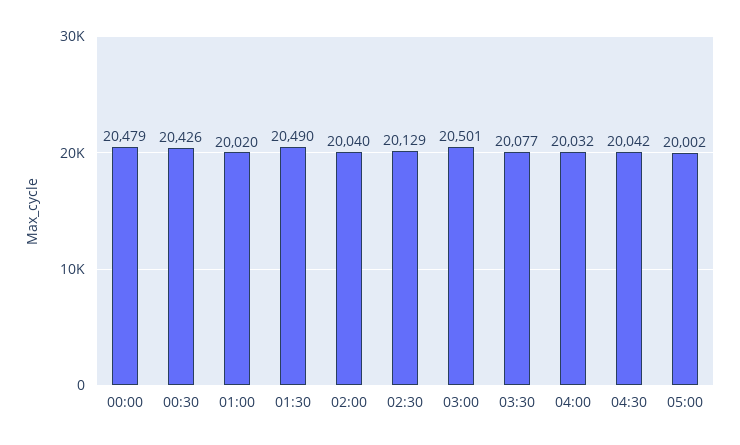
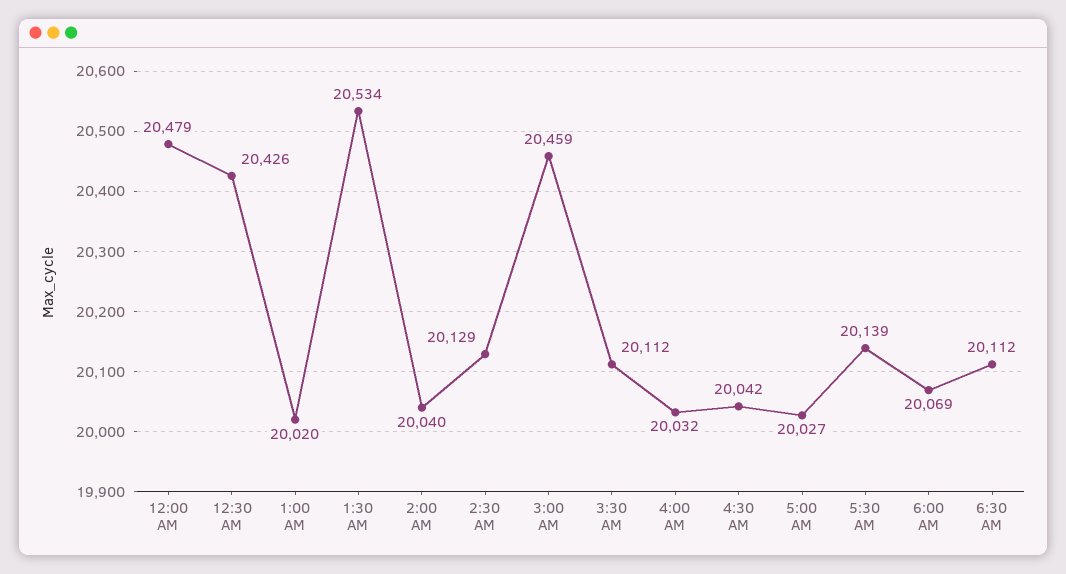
01:30: 20490 -> 20534
03:00: 20501 -> 20459
03:30: 20077 -> 20112
05:00: 20002 -> 20027
5:30 AM: none -> 20139
6:00 AM: none -> 20069
6:30 AM: none -> 20112

